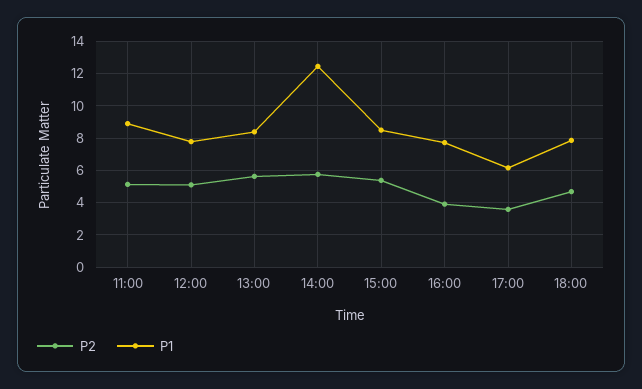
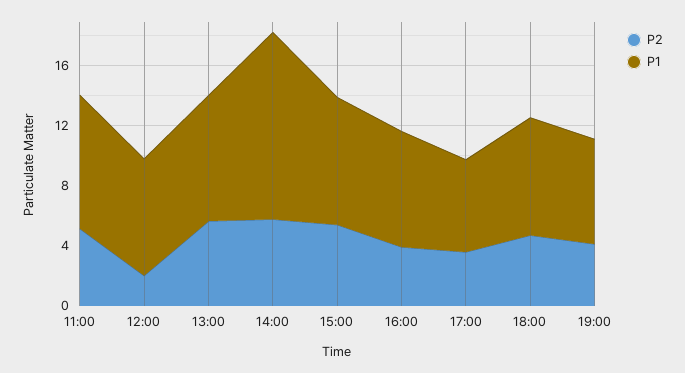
P2, 12:00: 5 -> 2
P2, 19:00: none -> 4
P1, 19:00: none -> 7

